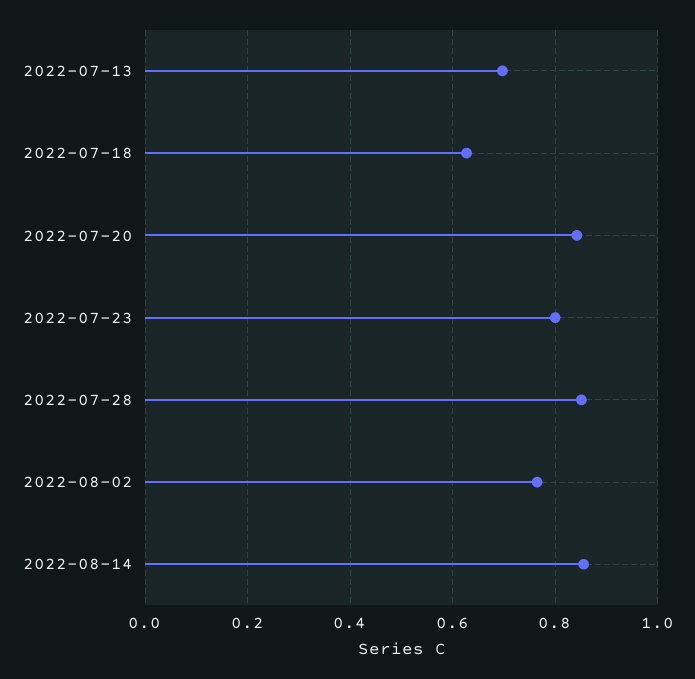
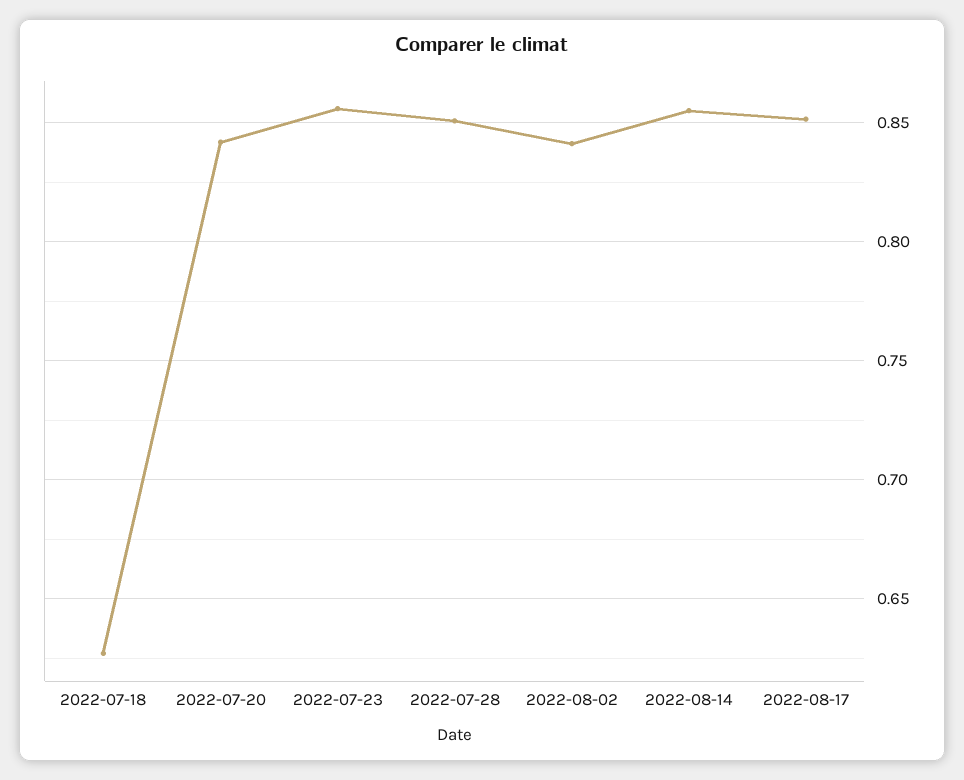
2022-07-13: 0.7 -> none
2022-07-23: 0.8 -> 0.855
2022-08-02: 0.76 -> 0.84
2022-08-17: none -> 0.85

